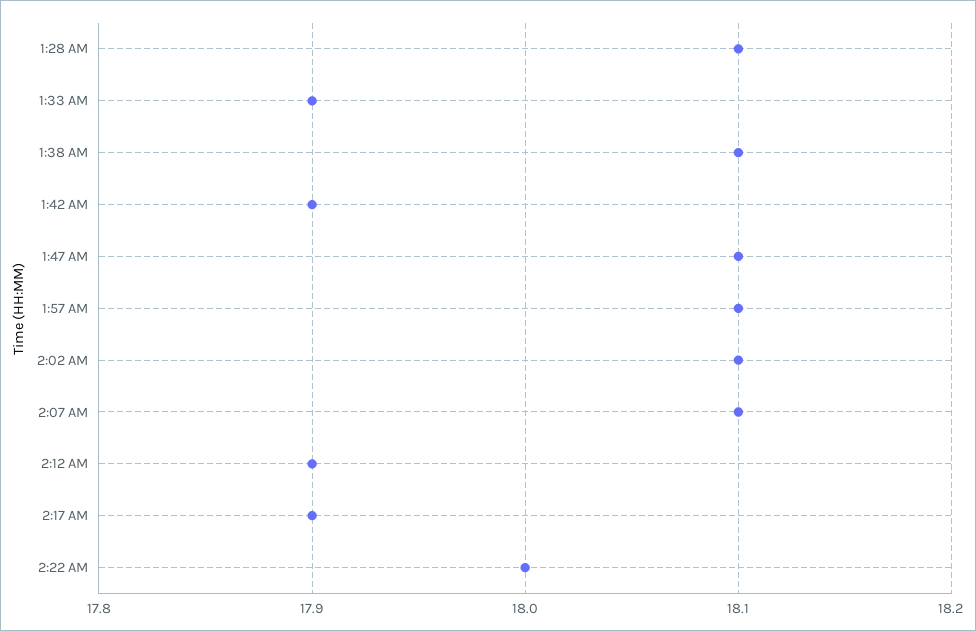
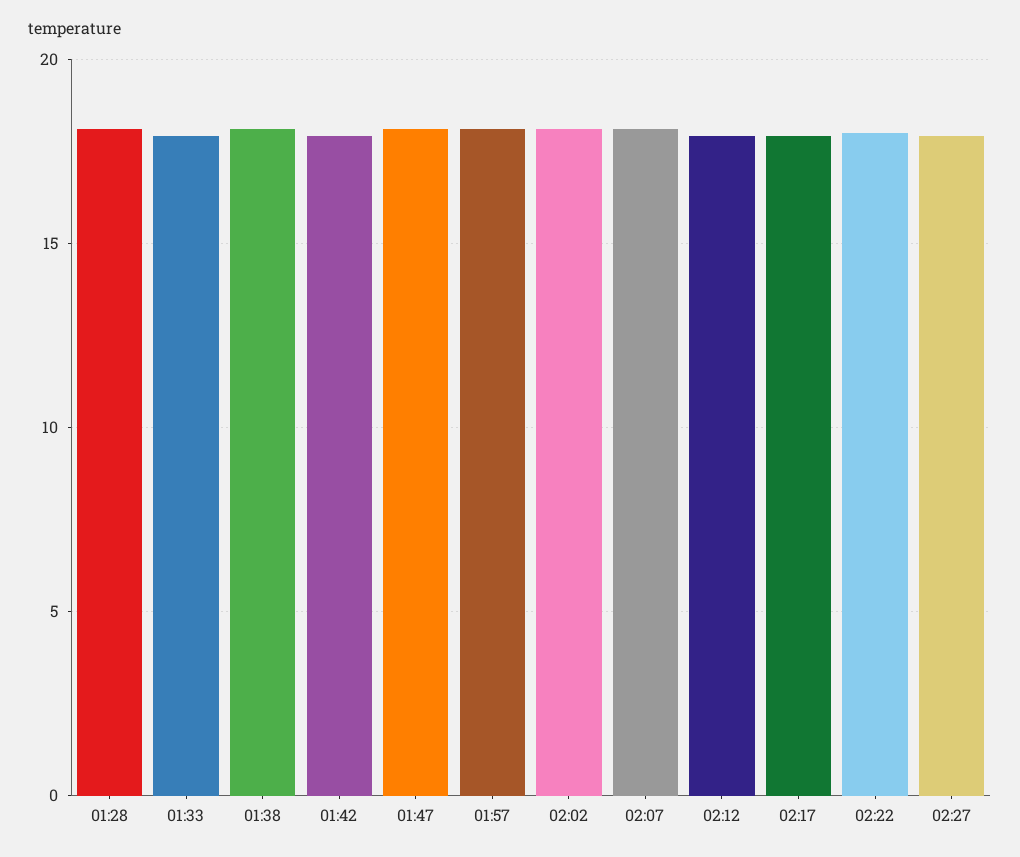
02:27: none -> 18

